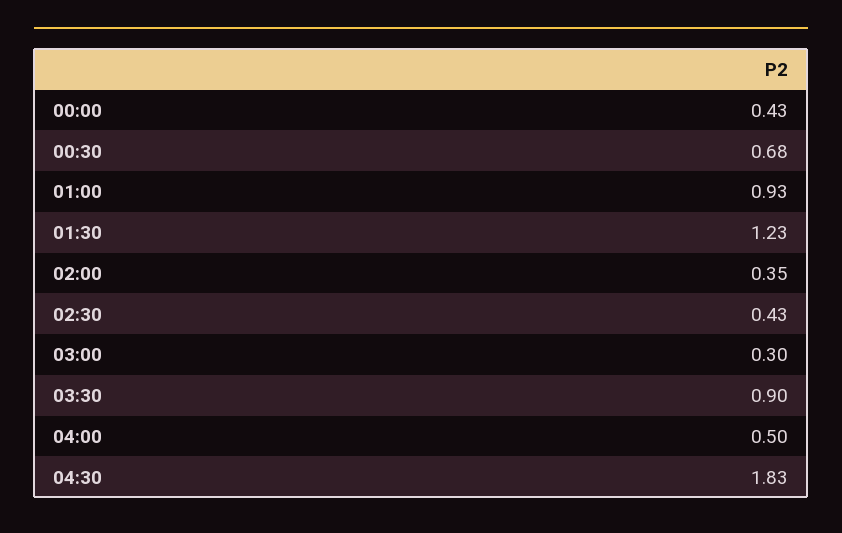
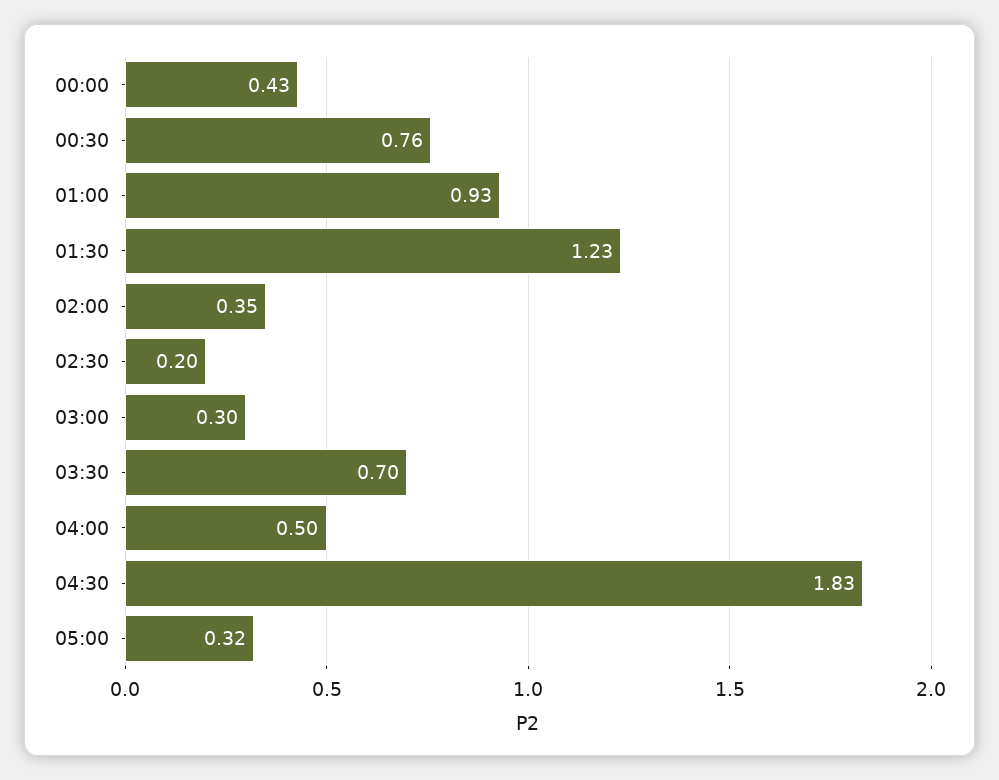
00:30: 0.68 -> 0.76
02:30: 0.43 -> 0.2
03:30: 0.9 -> 0.7
05:00: none -> 0.32

